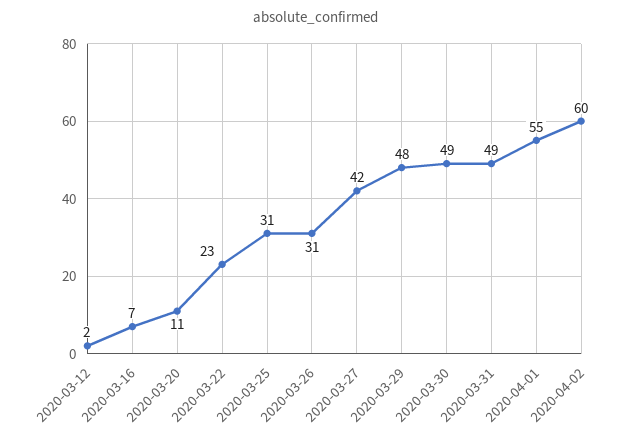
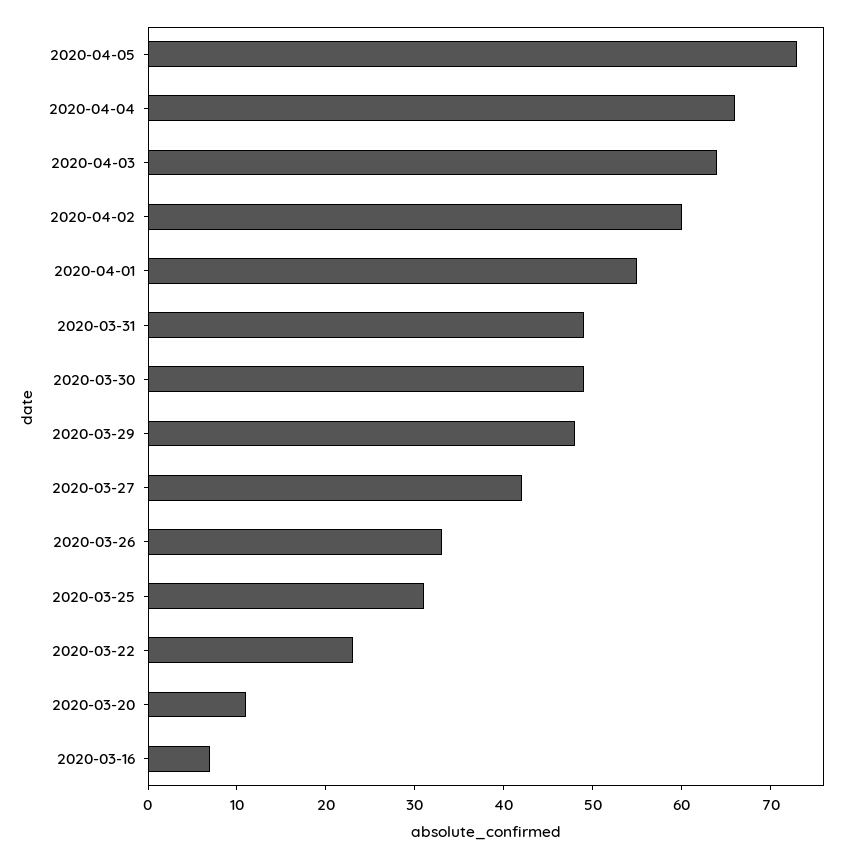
2020-03-12: 2 -> none
2020-03-26: 31 -> 33
2020-04-05: none -> 73
2020-04-04: none -> 66
2020-04-03: none -> 64

